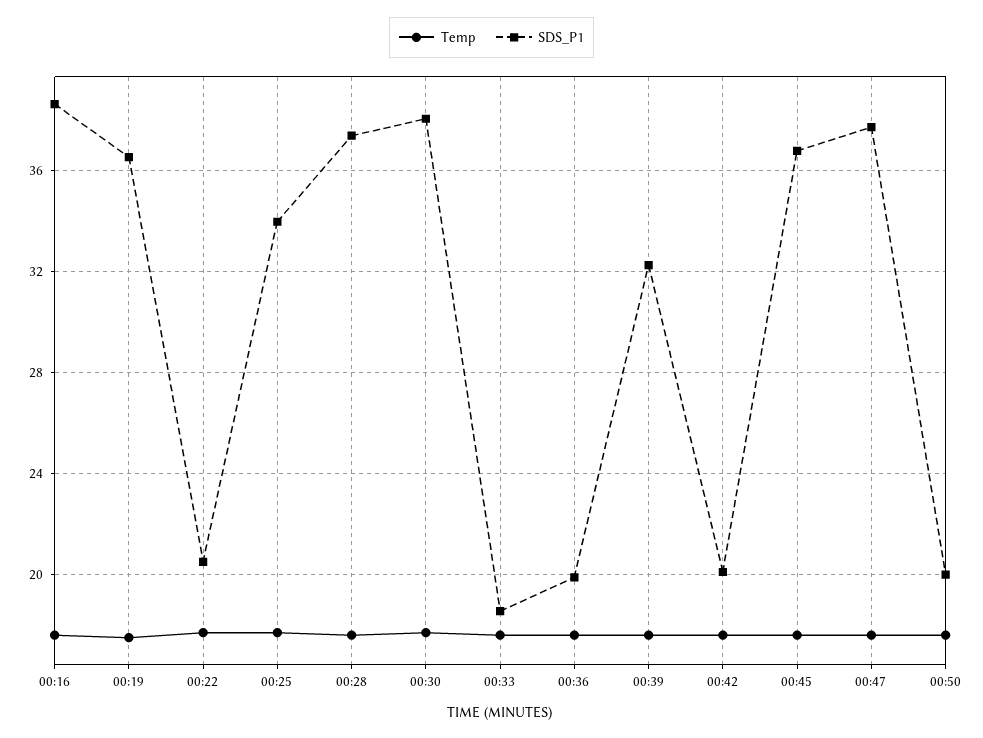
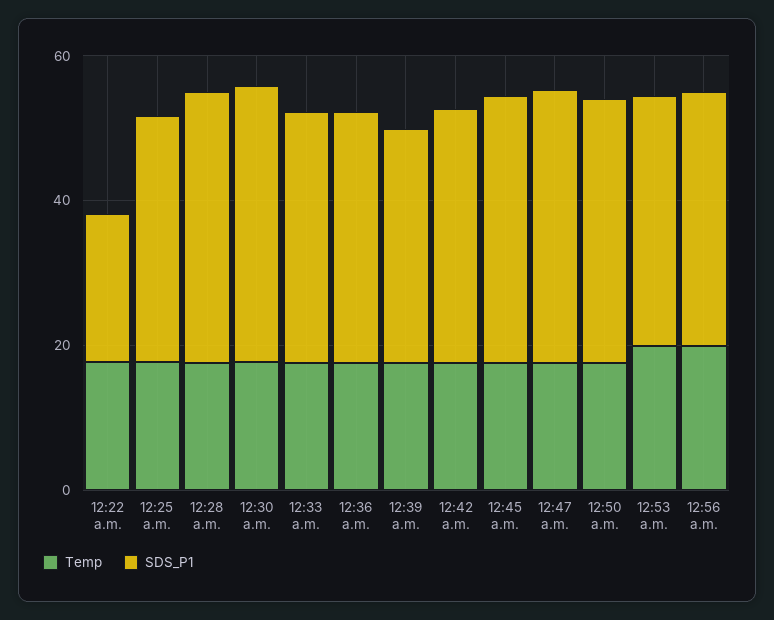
Temp, 00:16: 17.5 -> none
SDS_P1, 00:16: 38.5 -> none
Temp, 00:19: 17.5 -> none
SDS_P1, 00:19: 36.5 -> none
SDS_P1, 00:33: 18.5 -> 35
SDS_P1, 00:36: 20 -> 35
SDS_P1, 00:42: 20 -> 35
SDS_P1, 00:50: 20 -> 35
Temp, 12:53 a.m.: none -> 20
SDS_P1, 12:53 a.m.: none -> 35
Temp, 12:56 a.m.: none -> 20
SDS_P1, 12:56 a.m.: none -> 35

